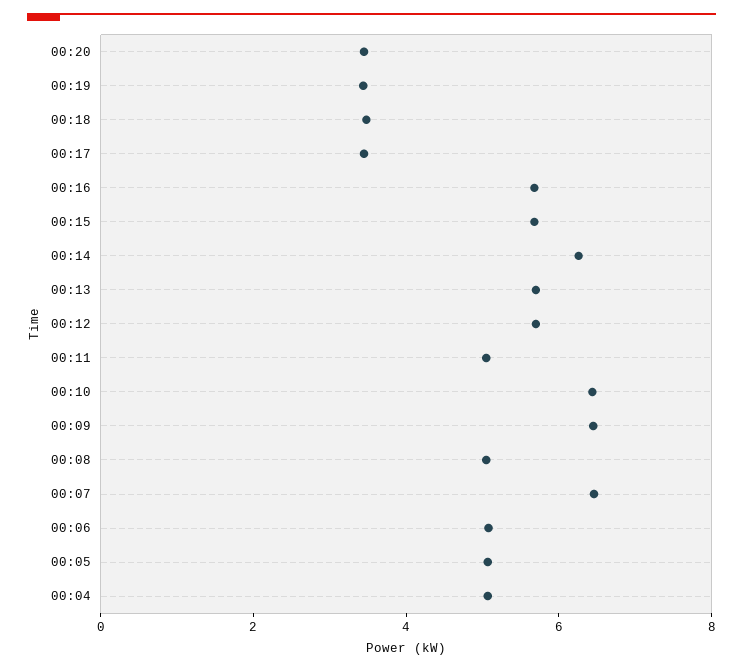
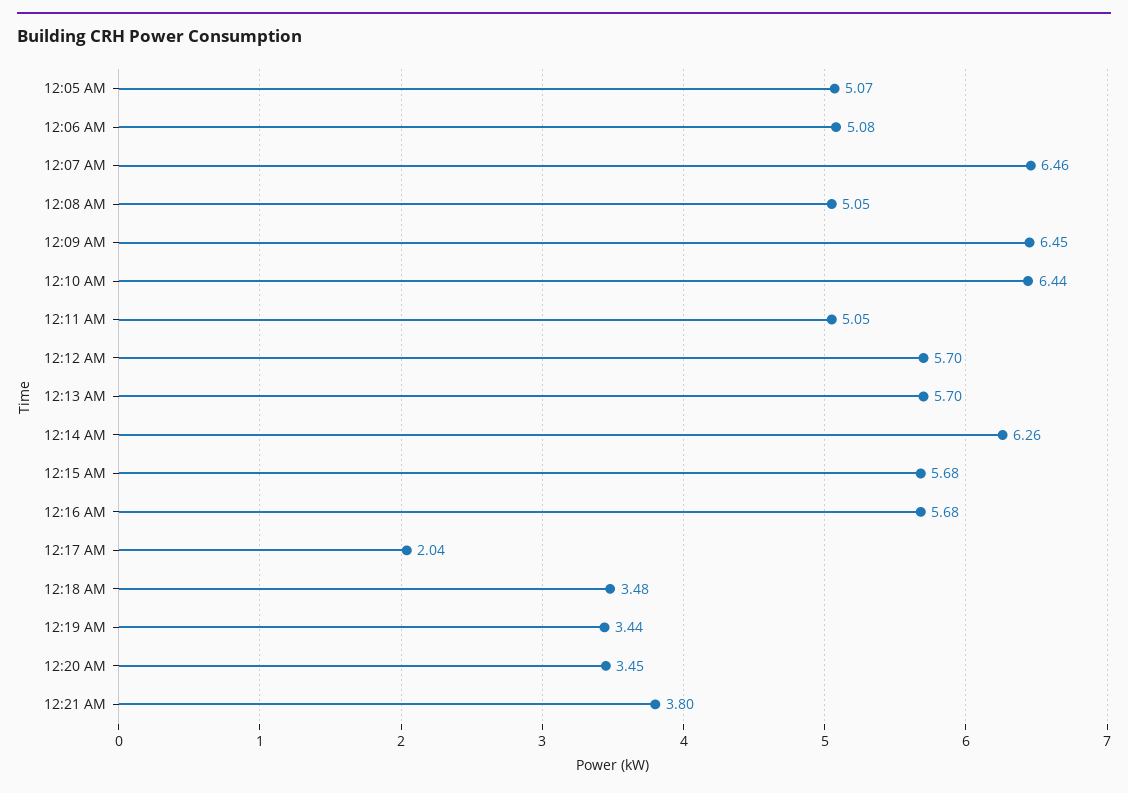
00:17: 3.5 -> 2.04
00:04: 5 -> none
12:21 AM: none -> 3.8

